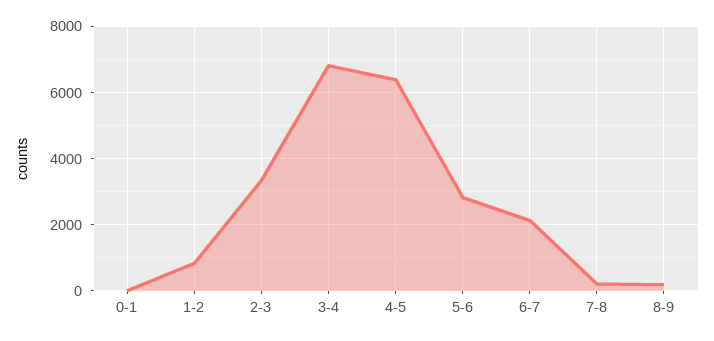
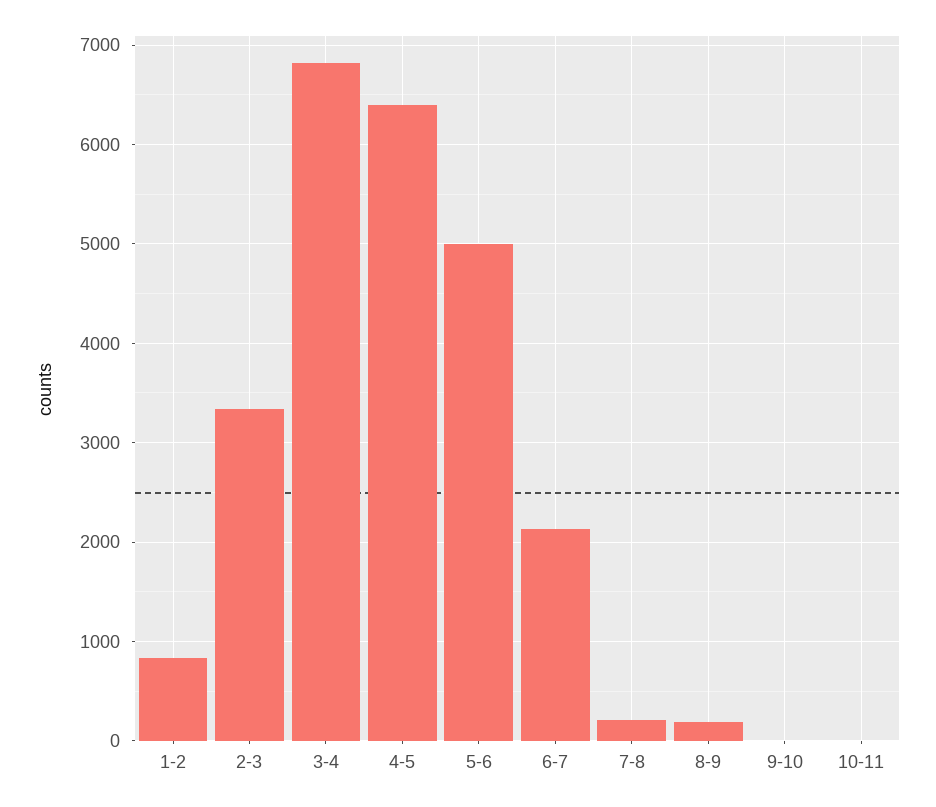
0-1: 0 -> none
5-6: 2800 -> 5000
9-10: none -> 0
10-11: none -> 0

